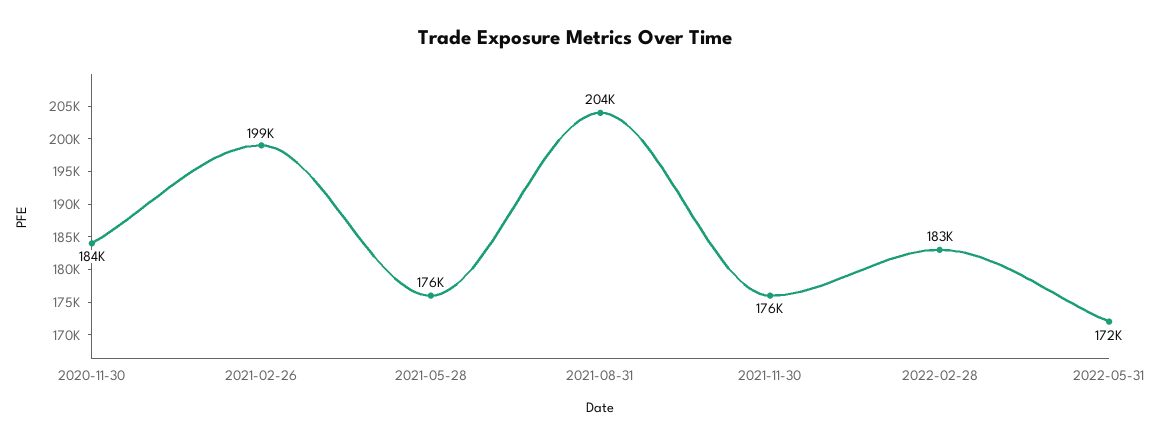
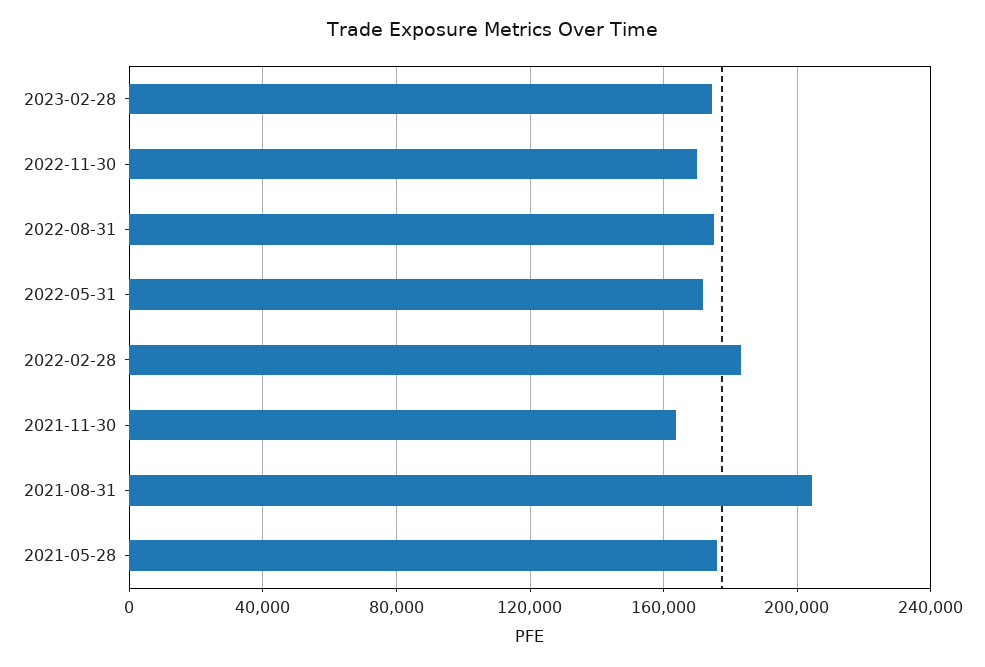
2020-11-30: 184000 -> none
2021-02-26: 199000 -> none
2021-11-30: 176000 -> 165000
2023-02-28: none -> 175000
2022-11-30: none -> 170000
2022-08-31: none -> 175000

